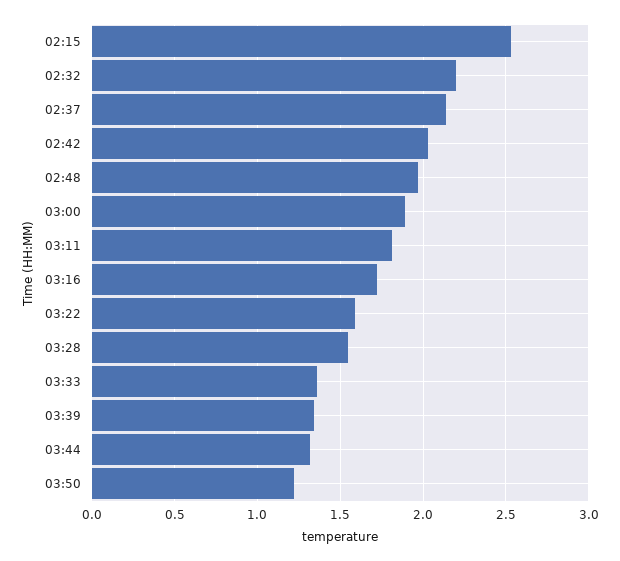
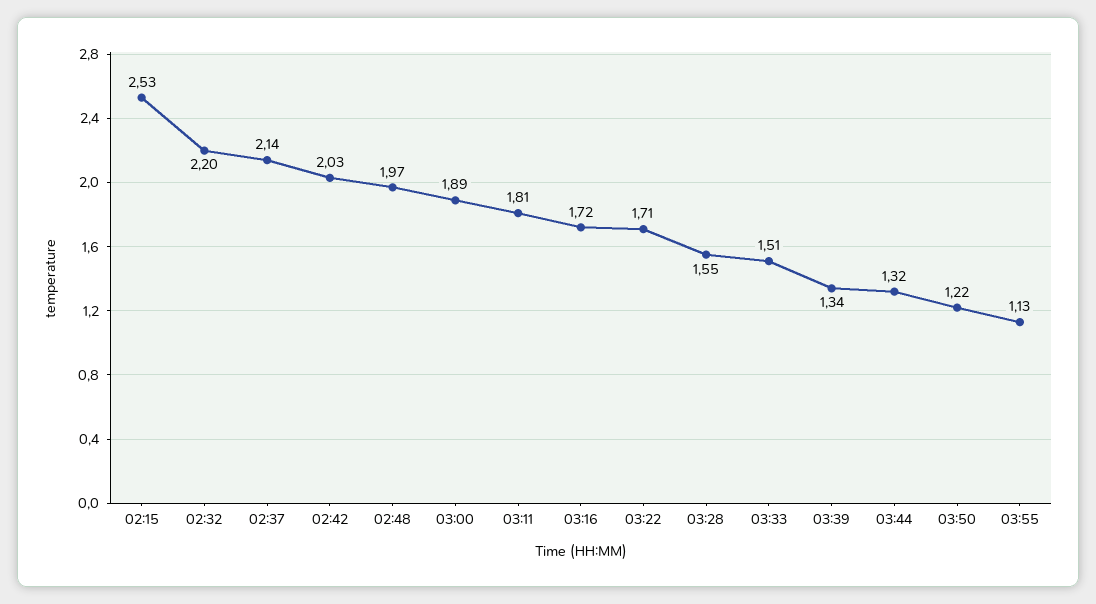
03:22: 1.6 -> 1.71
03:33: 1.35 -> 1.51
03:55: none -> 1.13

